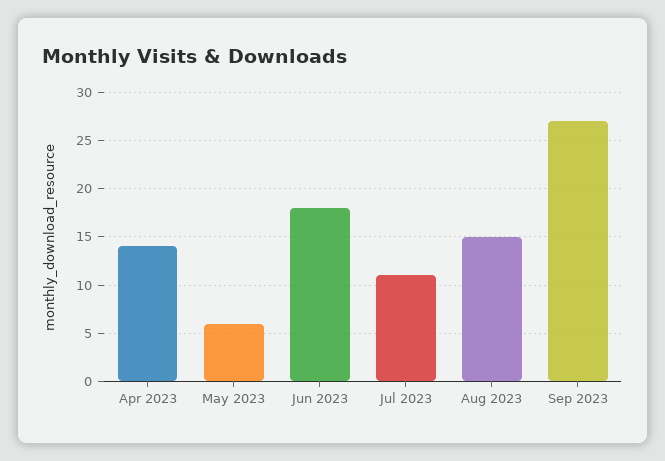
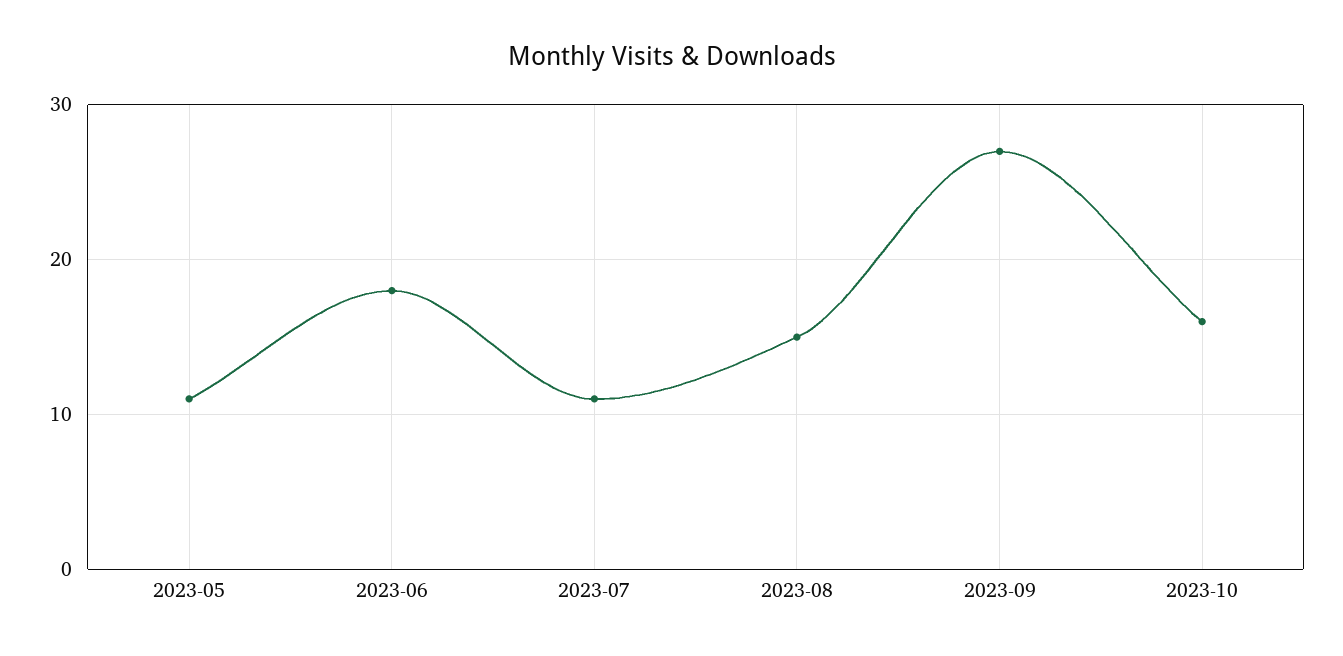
Apr 2023: 14 -> none
May 2023: 6 -> 11
2023-10: none -> 16

